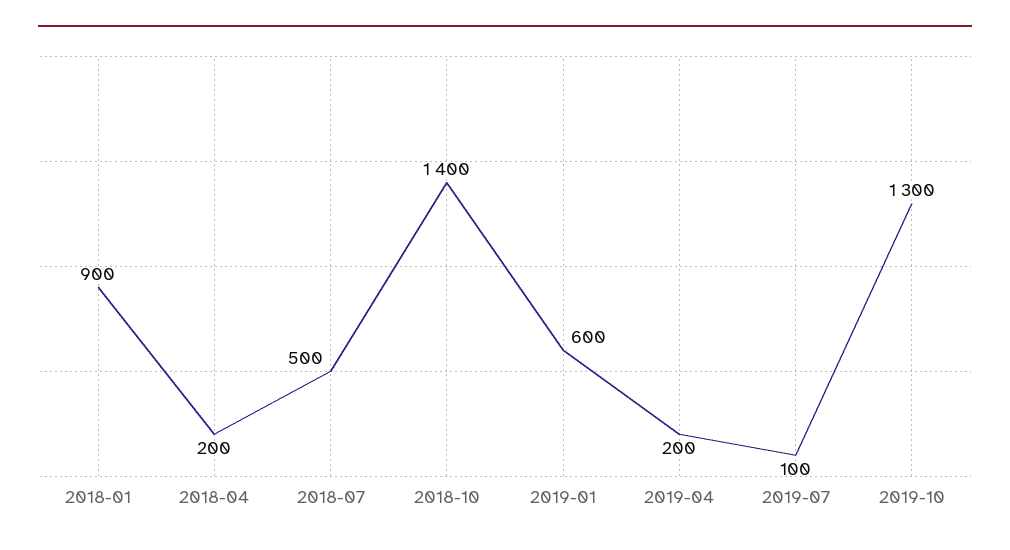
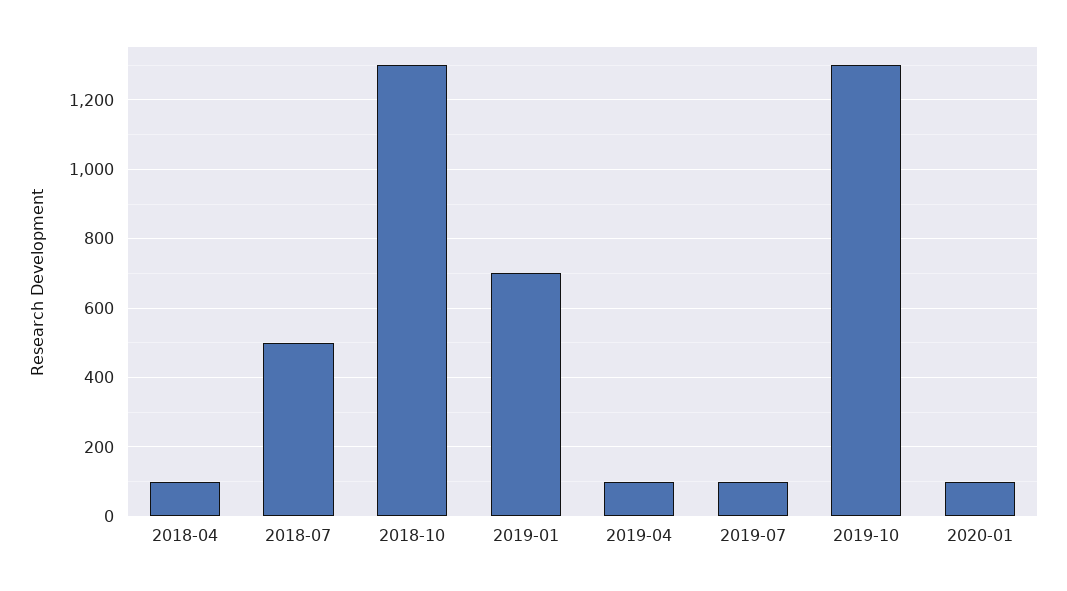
2018-01: 900 -> none
2018-04: 200 -> 100
2018-10: 1400 -> 1300
2019-01: 600 -> 700
2019-04: 200 -> 100
2020-01: none -> 100

